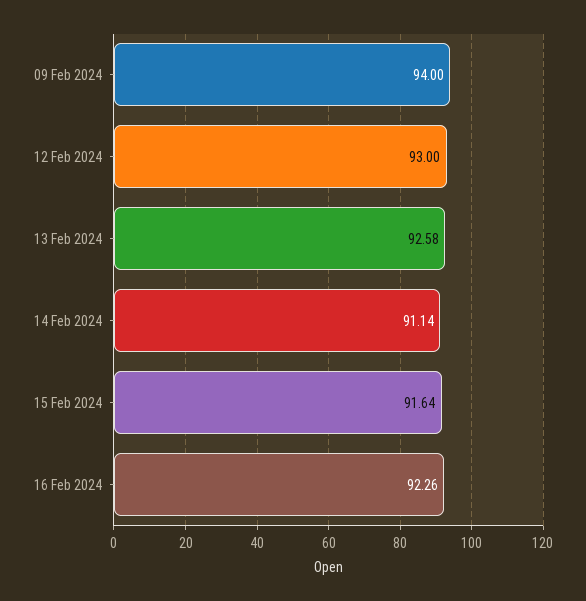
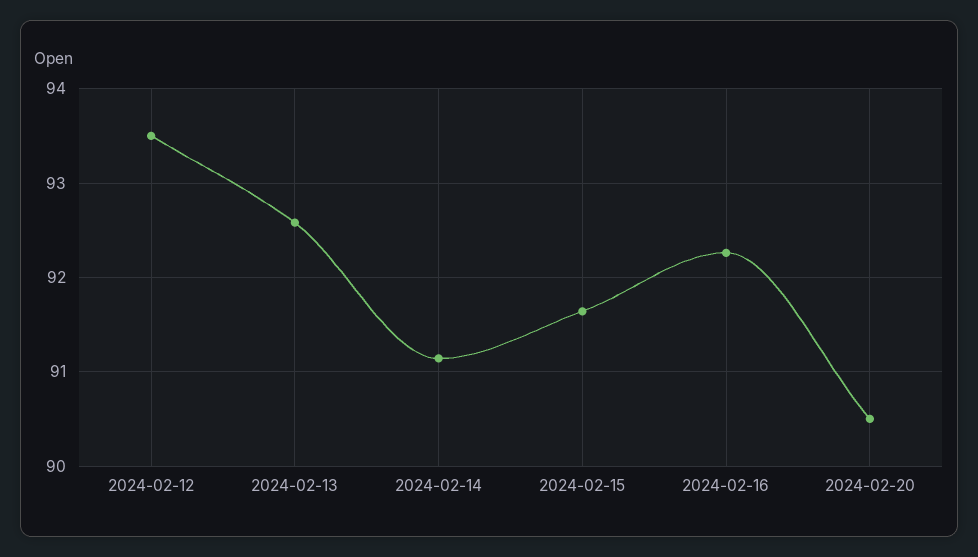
09 Feb 2024: 94 -> none
12 Feb 2024: 93 -> 93.5
2024-02-20: none -> 90.5

